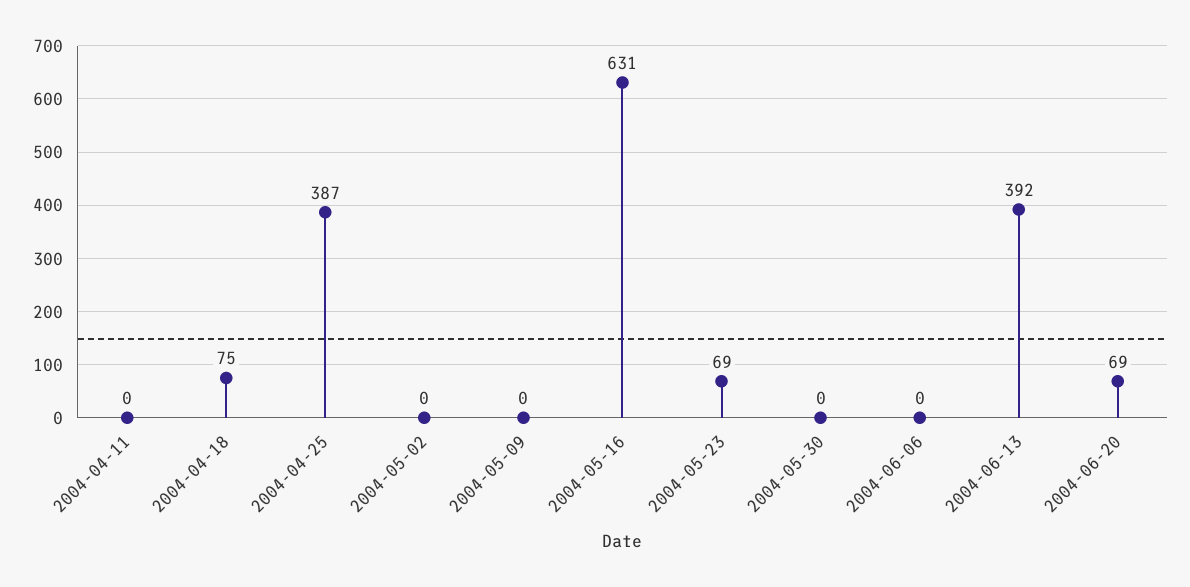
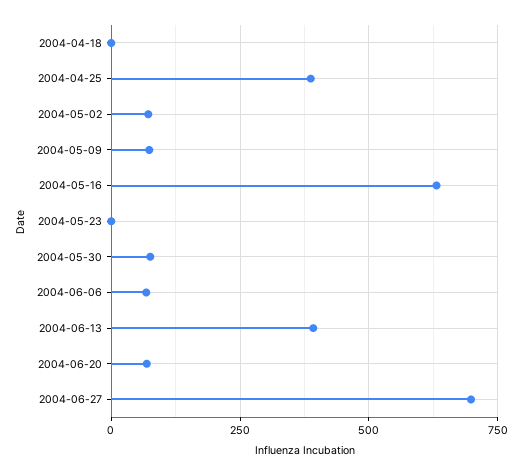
2004-04-11: 0 -> none
2004-04-18: 75 -> 0
2004-05-02: 0 -> 75
2004-05-09: 0 -> 75
2004-05-23: 69 -> 0
2004-05-30: 0 -> 75
2004-06-06: 0 -> 75
2004-06-27: none -> 700

